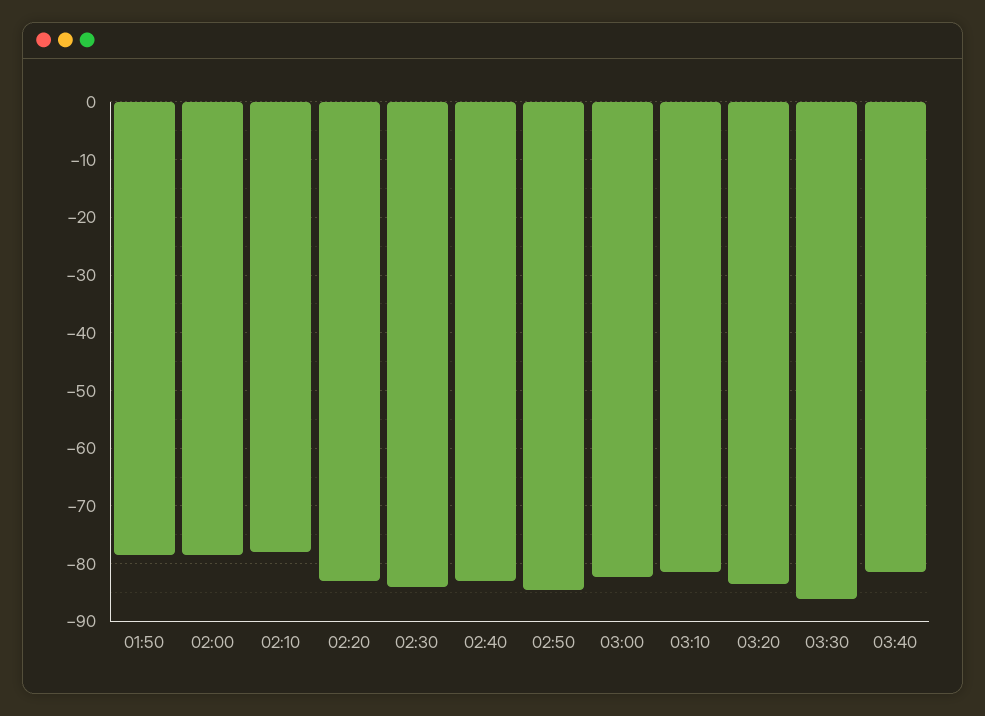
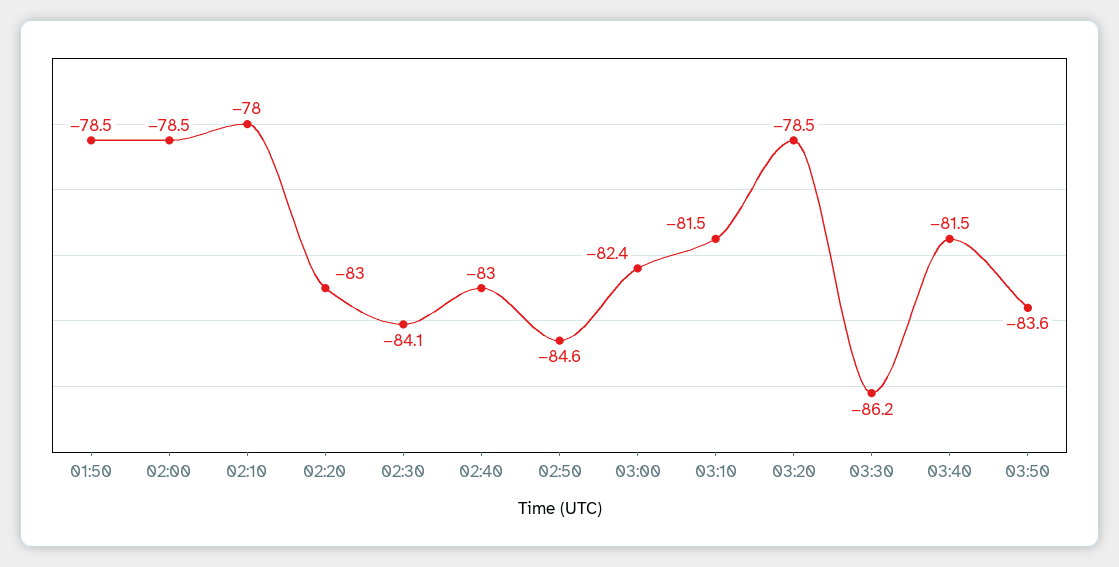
03:20: -84 -> -78.5
03:50: none -> -83.6

